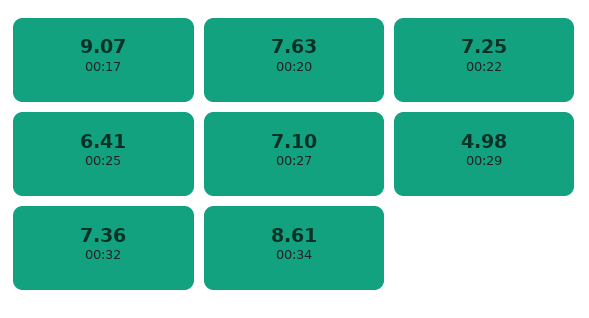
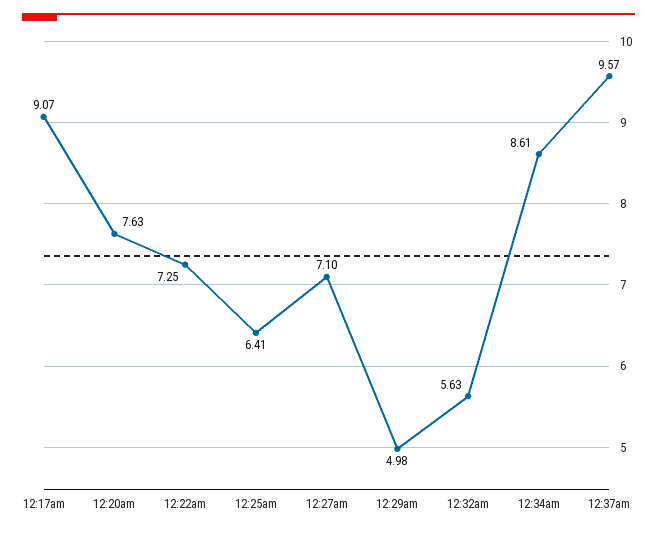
00:32: 7.36 -> 5.63
12:37am: none -> 9.57

